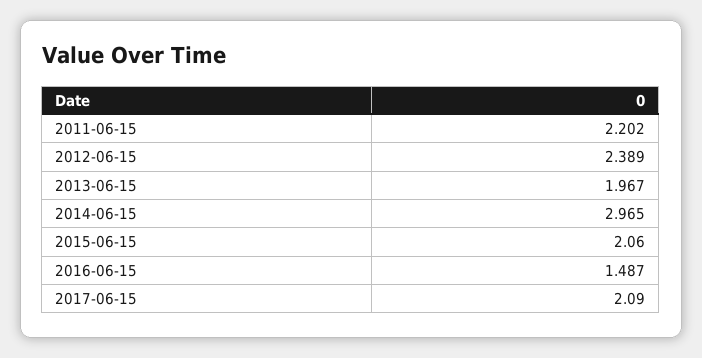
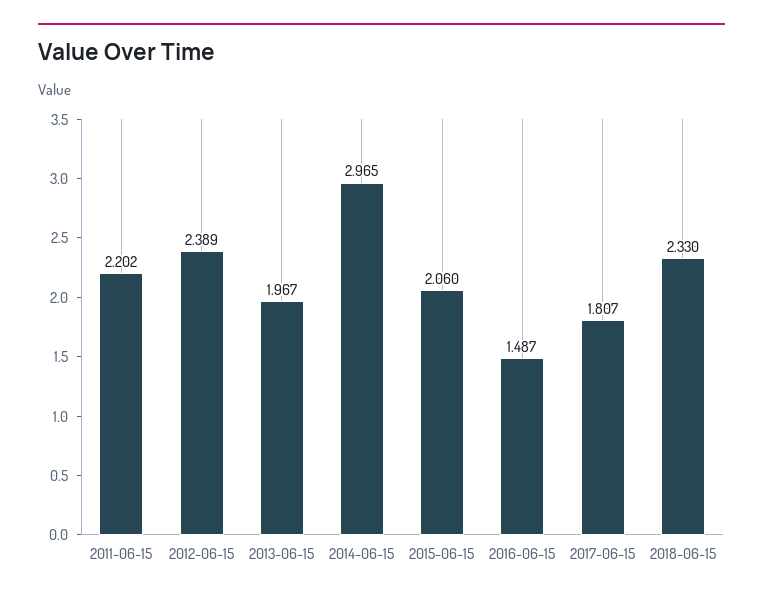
2017-06-15: 2.09 -> 1.807
2018-06-15: none -> 2.33

